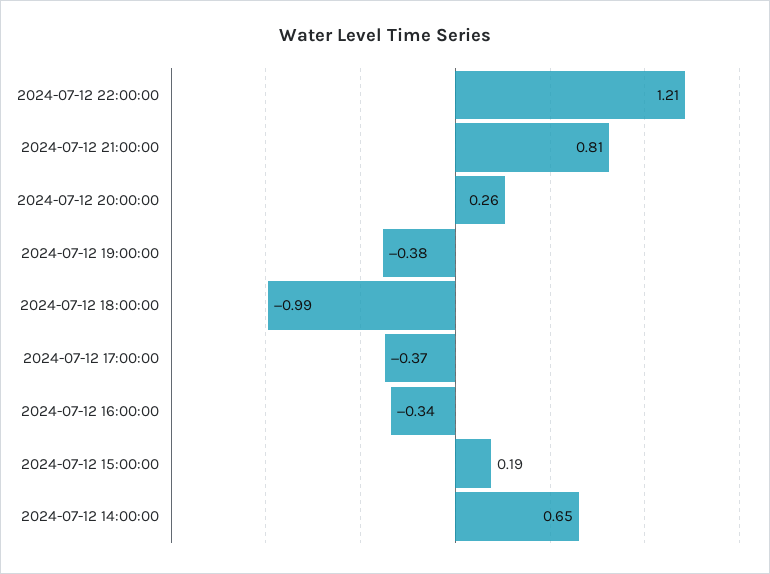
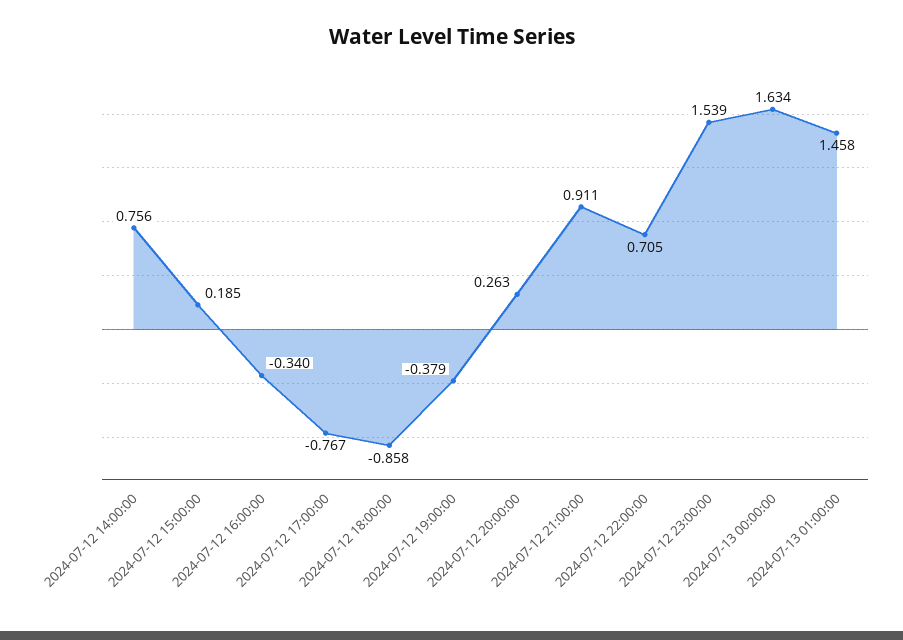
2024-07-12 22:00:00: 1.21 -> 0.705
2024-07-12 21:00:00: 0.81 -> 0.911
2024-07-12 18:00:00: -0.99 -> -0.858
2024-07-12 17:00:00: -0.37 -> -0.767
2024-07-12 14:00:00: 0.65 -> 0.756
2024-07-12 23:00:00: none -> 1.539
2024-07-13 00:00:00: none -> 1.634
2024-07-13 01:00:00: none -> 1.458

